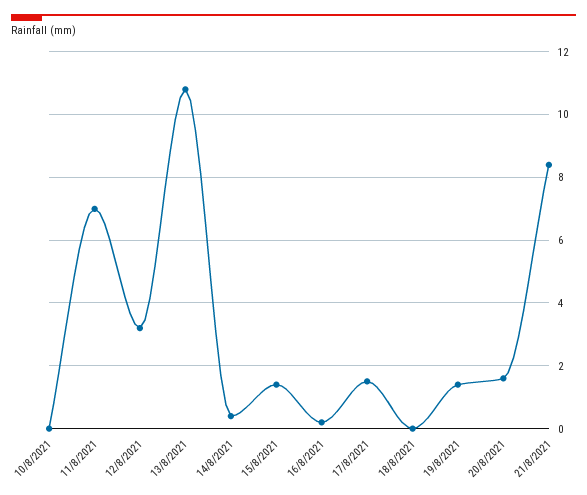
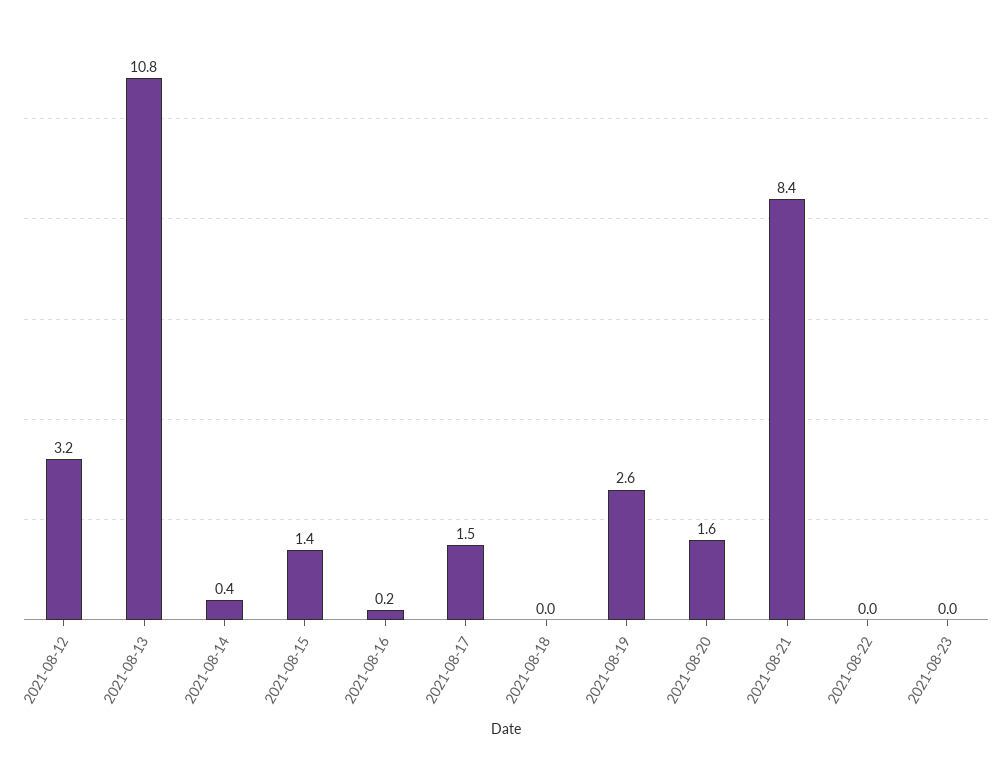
10/8/2021: 0 -> none
11/8/2021: 7 -> none
19/8/2021: 1.5 -> 2.6
2021-08-22: none -> 0
2021-08-23: none -> 0

